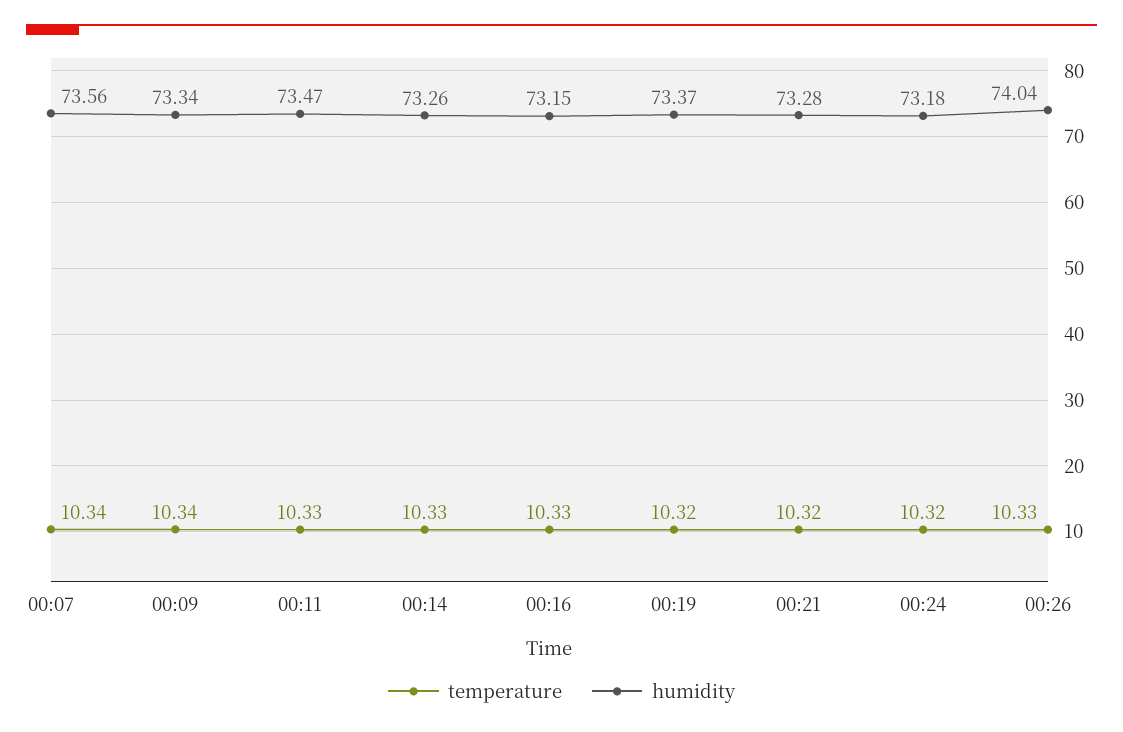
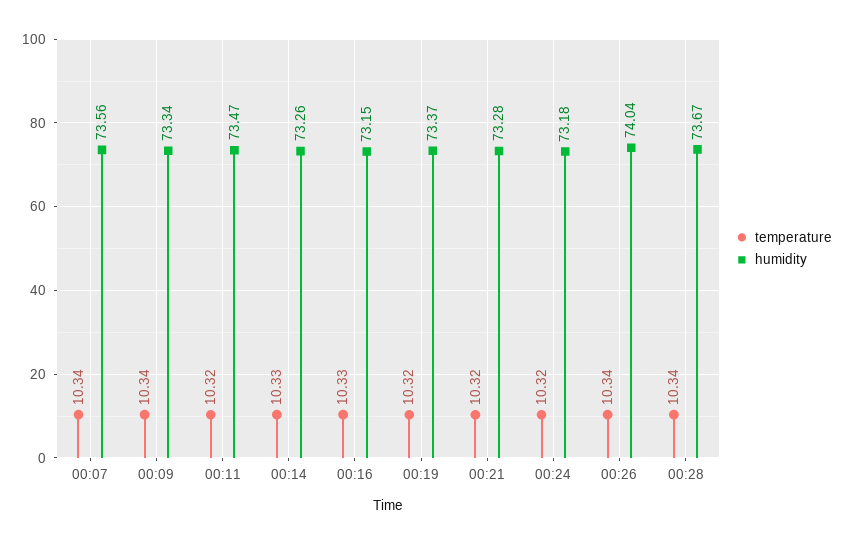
temperature, 00:11: 10.33 -> 10.32
temperature, 00:26: 10.33 -> 10.34
temperature, 00:28: none -> 10.34
humidity, 00:28: none -> 73.67

